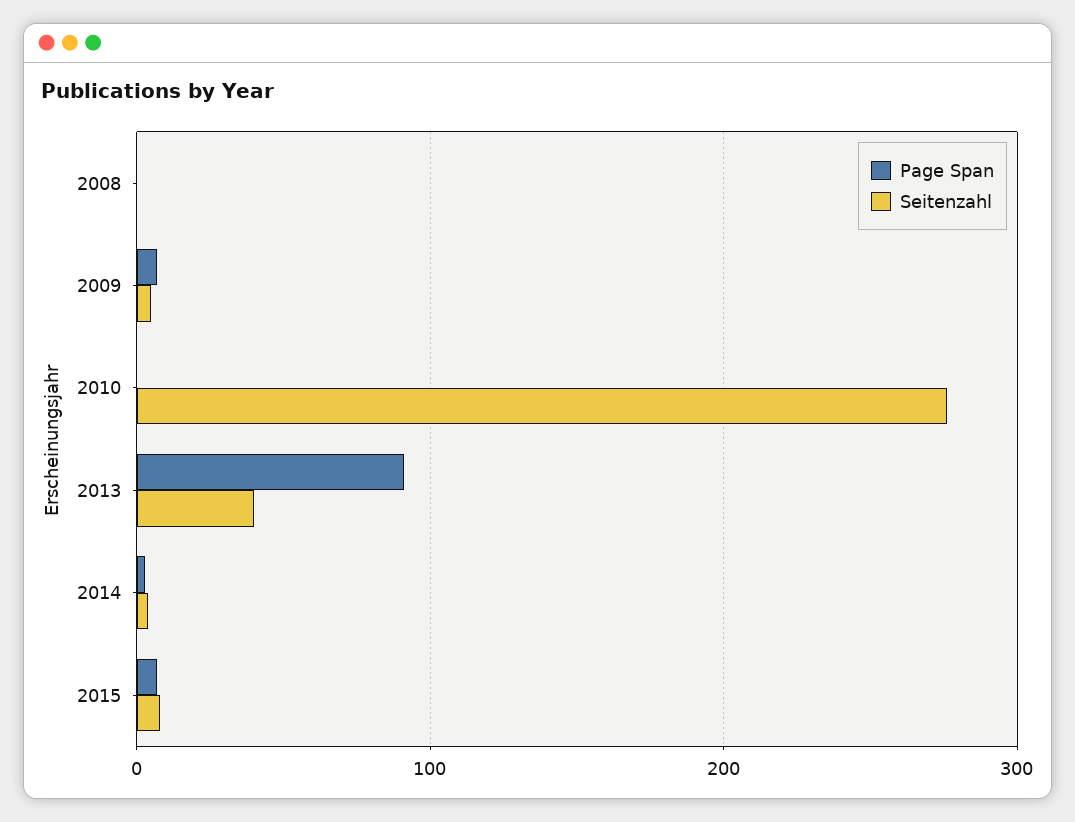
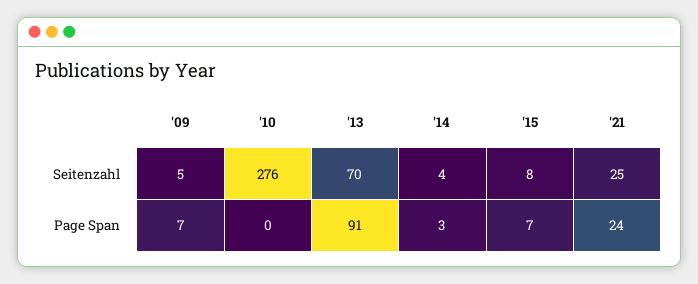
Page Span, 2008: 0 -> none
Seitenzahl, 2008: 0 -> none
Seitenzahl, 2013: 40 -> 70
Seitenzahl, '21: none -> 25
Page Span, '21: none -> 24

